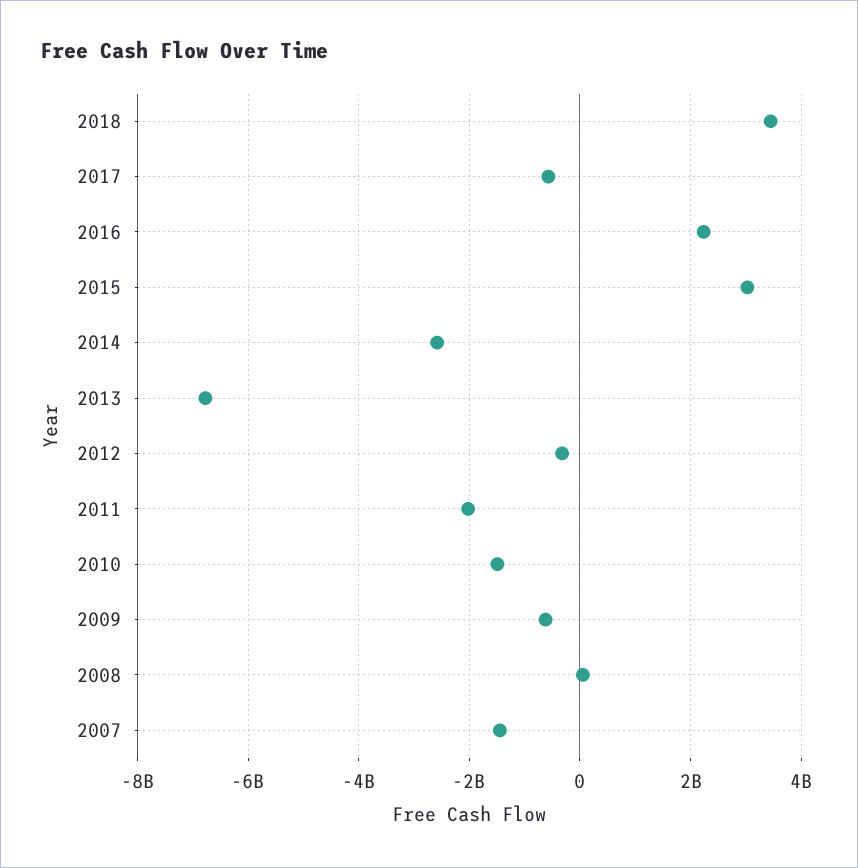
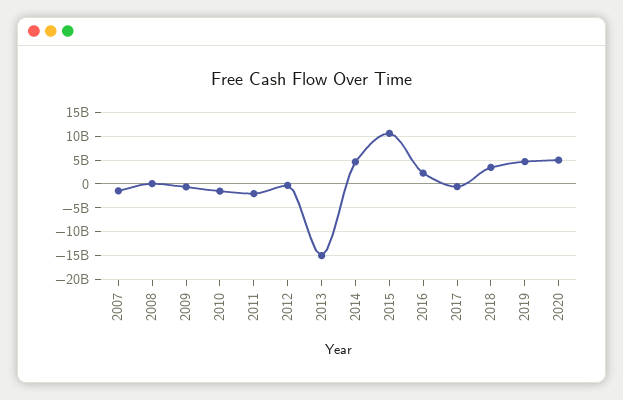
2015: 3000000000 -> 10000000000
2014: -2600000000 -> 5000000000
2013: -6800000000 -> -15000000000
2019: none -> 5000000000
2020: none -> 5000000000

